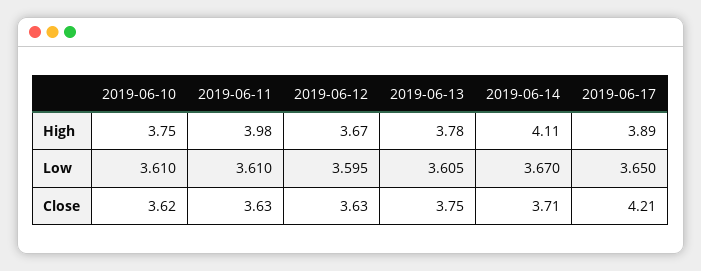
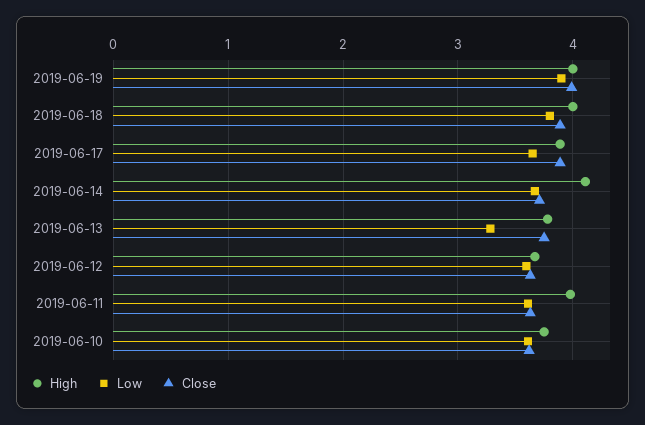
Low, 2019-06-13: 3.605 -> 3.3
Close, 2019-06-17: 4.21 -> 3.9
High, 2019-06-19: none -> 4
Low, 2019-06-19: none -> 3.9
Close, 2019-06-19: none -> 4
High, 2019-06-18: none -> 4
Low, 2019-06-18: none -> 3.8
Close, 2019-06-18: none -> 3.9

